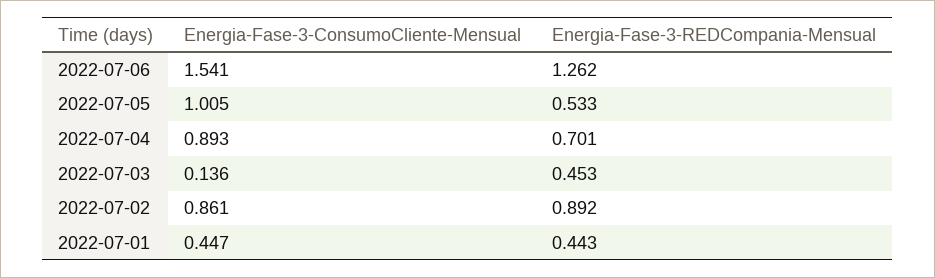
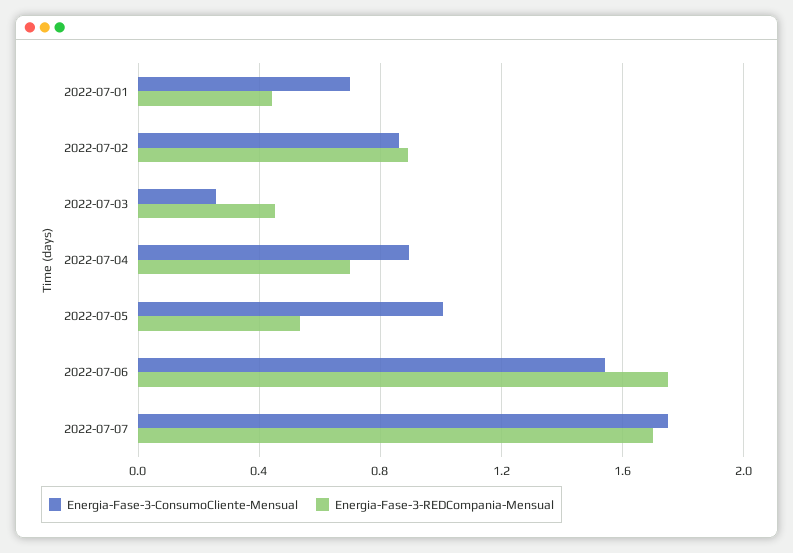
Energia-Fase-3-REDCompania-Mensual, 2022-07-06: 1.262 -> 1.75
Energia-Fase-3-ConsumoCliente-Mensual, 2022-07-03: 0.136 -> 0.25
Energia-Fase-3-ConsumoCliente-Mensual, 2022-07-01: 0.447 -> 0.7
Energia-Fase-3-ConsumoCliente-Mensual, 2022-07-07: none -> 1.75
Energia-Fase-3-REDCompania-Mensual, 2022-07-07: none -> 1.7

